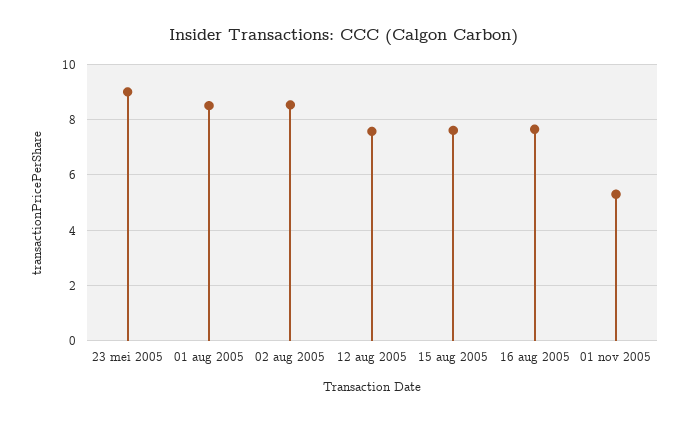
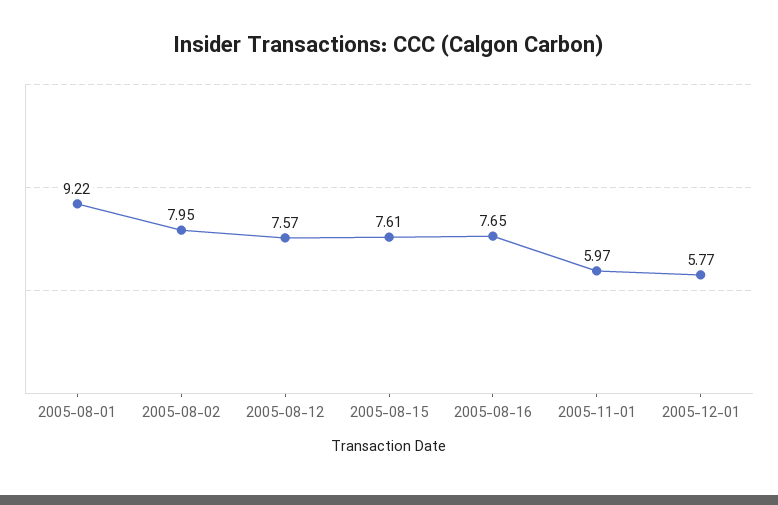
23 mei 2005: 9 -> none
01 aug 2005: 8.5 -> 9.22
02 aug 2005: 8.5 -> 7.95
01 nov 2005: 5.25 -> 5.97
2005-12-01: none -> 5.77

